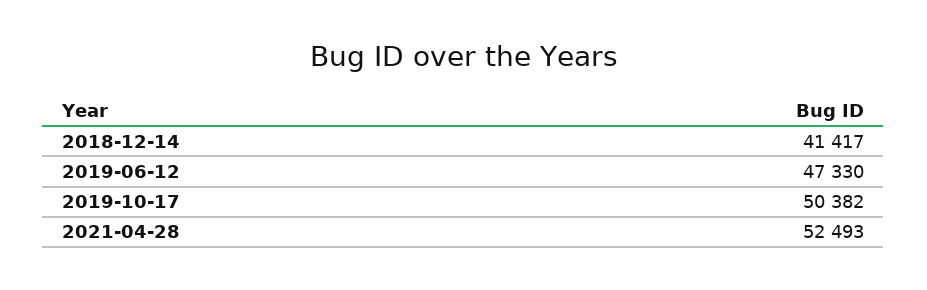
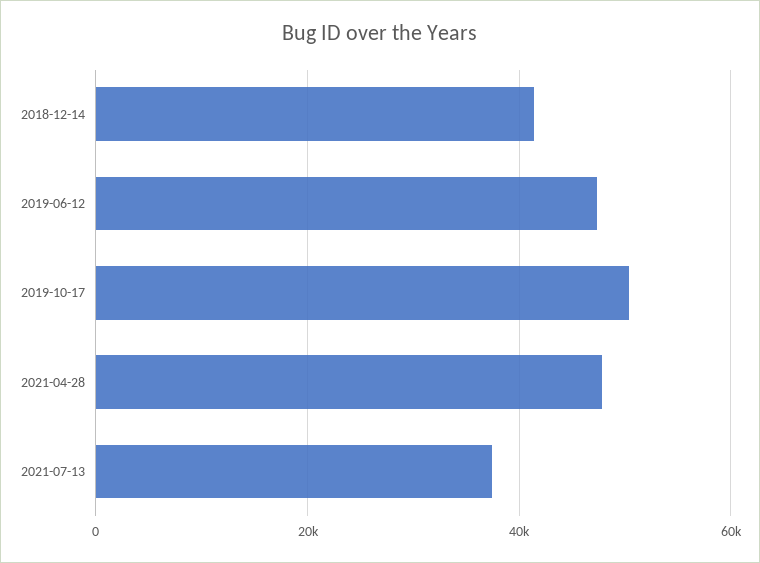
2021-04-28: 52493 -> 48000
2021-07-13: none -> 38000

